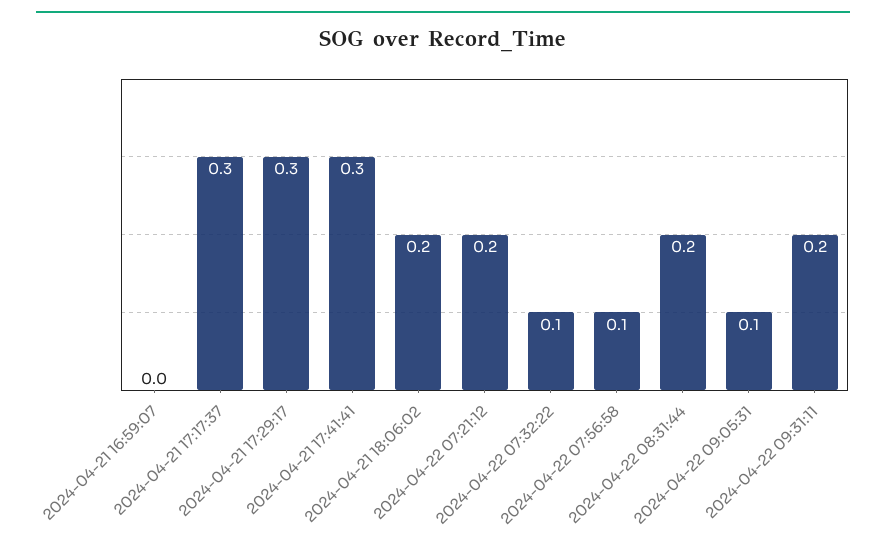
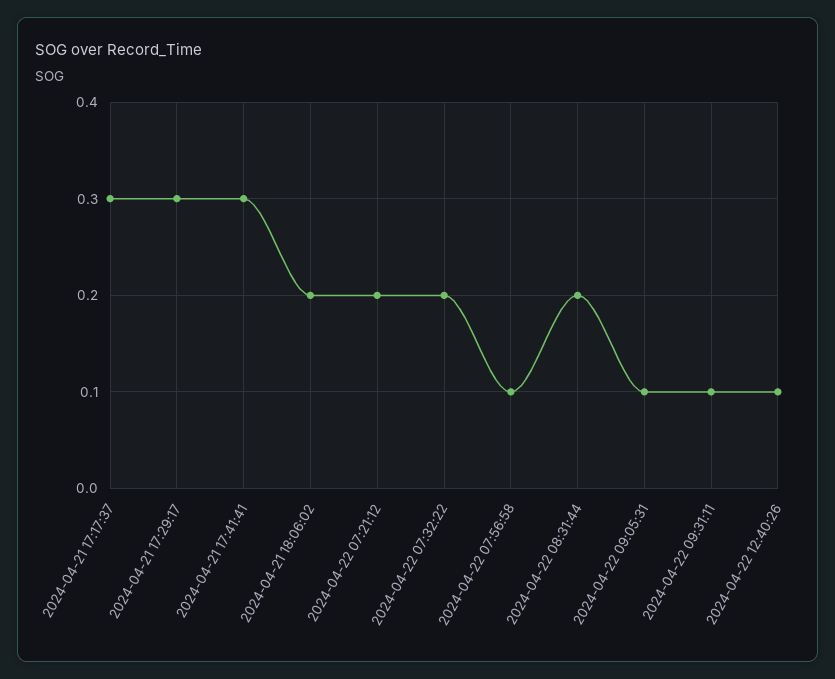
2024-04-21 16:59:07: 0 -> none
2024-04-22 07:32:22: 0.1 -> 0.2
2024-04-22 09:31:11: 0.2 -> 0.1
2024-04-22 12:40:26: none -> 0.1

